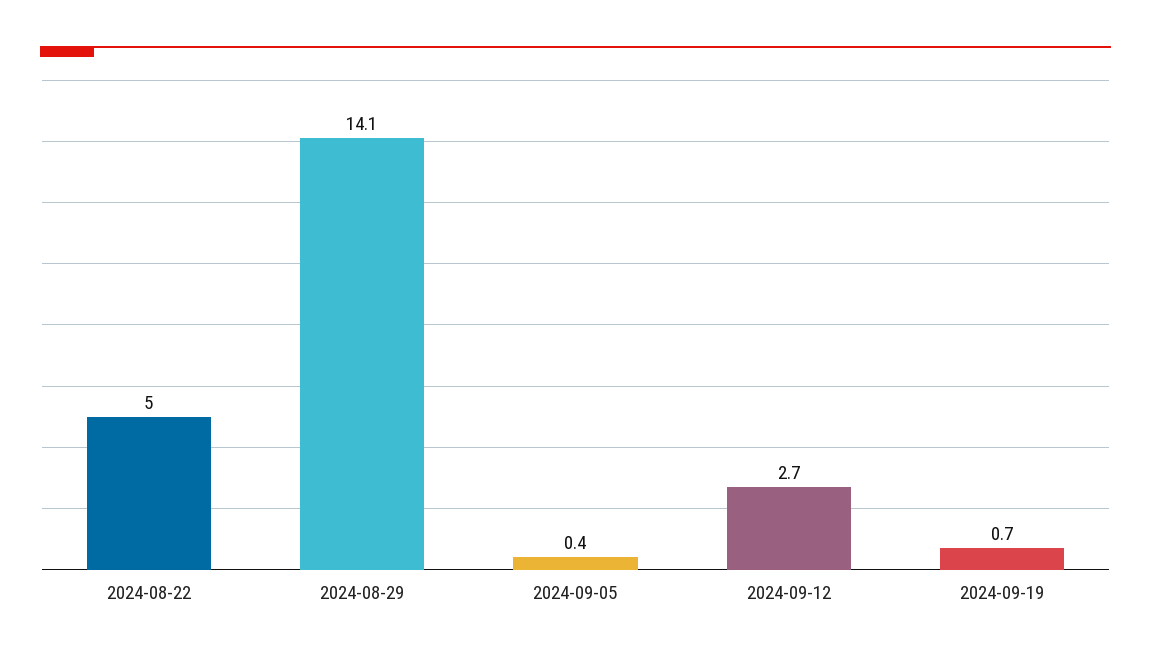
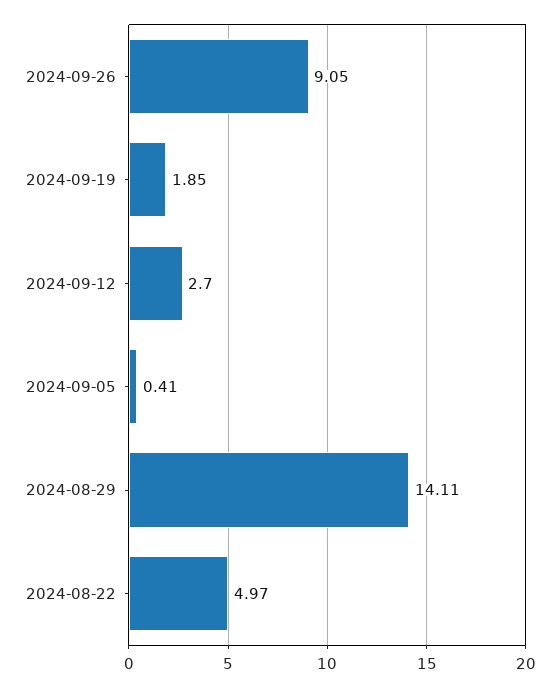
2024-09-19: 0.7 -> 1.85
2024-09-26: none -> 9.05

